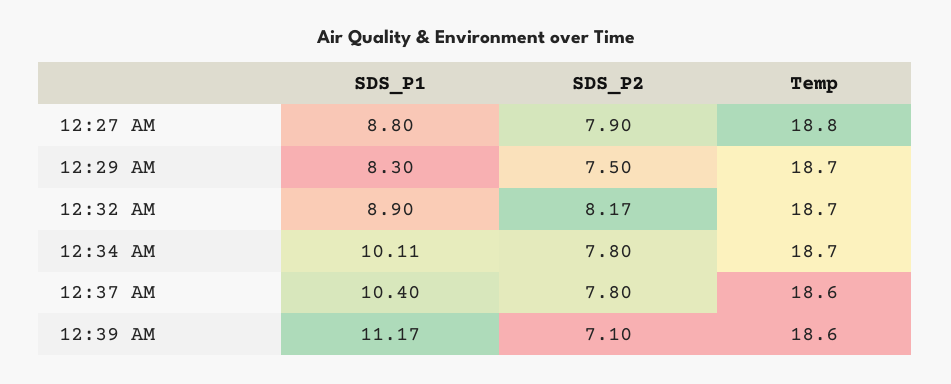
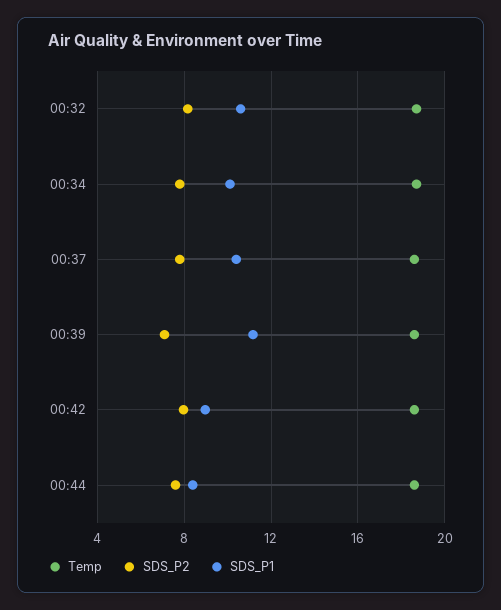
SDS_P1, 12:27 AM: 8.8 -> none
SDS_P2, 12:27 AM: 7.9 -> none
Temp, 12:27 AM: 18.8 -> none
SDS_P1, 12:29 AM: 8.3 -> none
SDS_P2, 12:29 AM: 7.5 -> none
Temp, 12:29 AM: 18.7 -> none
SDS_P1, 12:32 AM: 8.9 -> 10.5
Temp, 00:42: none -> 18.5
SDS_P2, 00:42: none -> 8
SDS_P1, 00:42: none -> 9
Temp, 00:44: none -> 18.5
SDS_P2, 00:44: none -> 7.5
SDS_P1, 00:44: none -> 8.5

